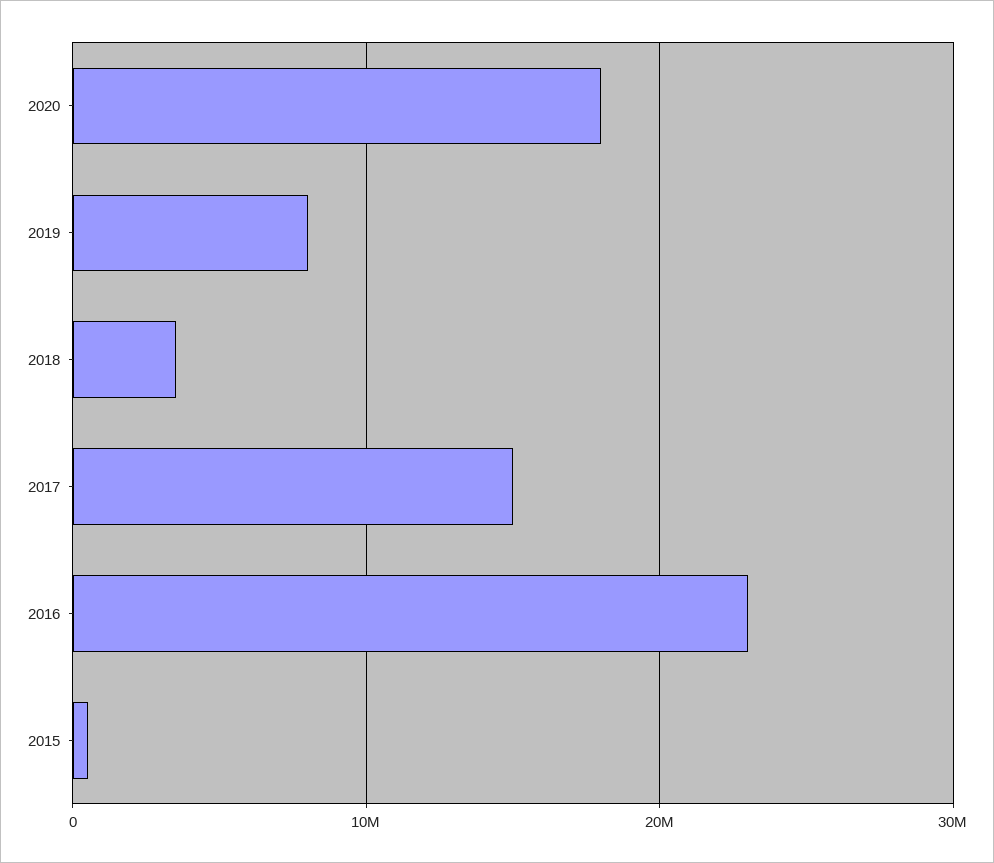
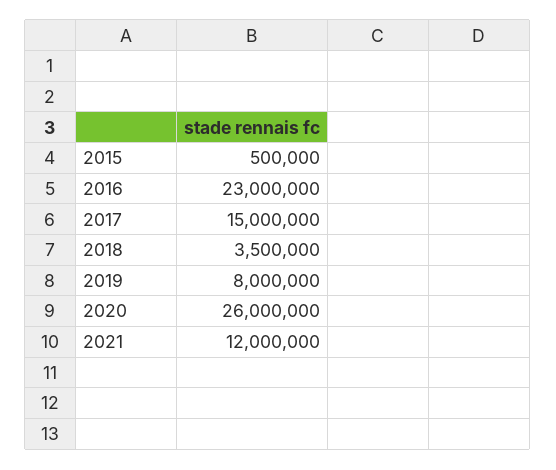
2020: 18000000 -> 26000000
2021: none -> 12000000

